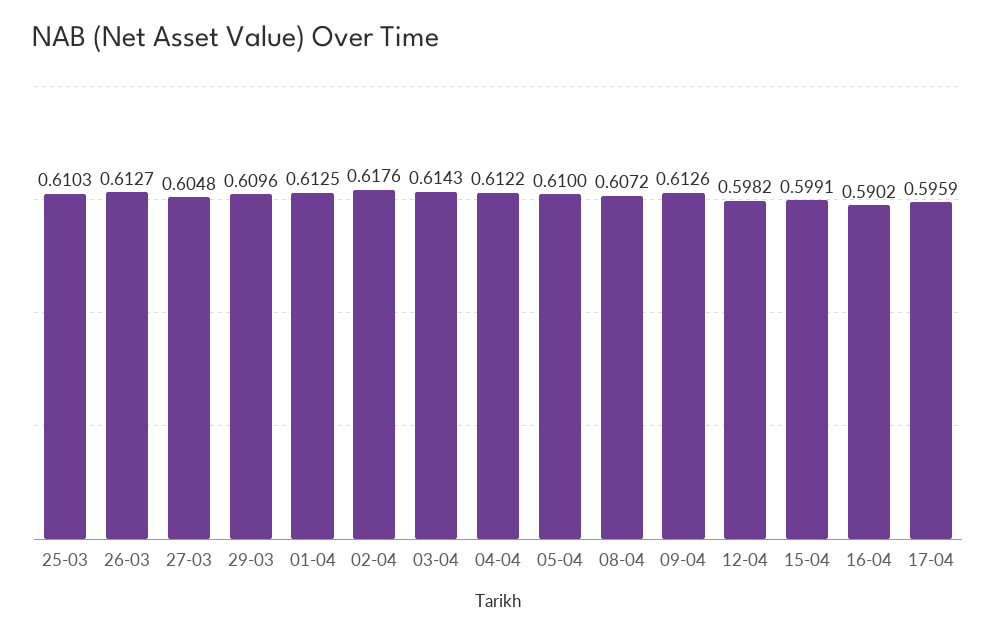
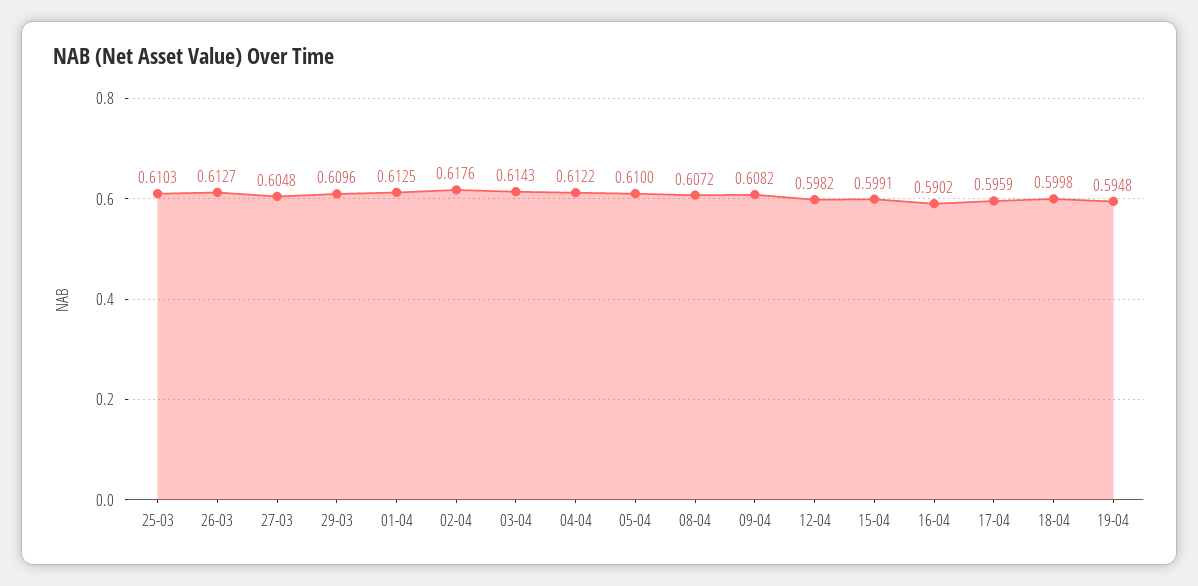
09-04: 0.6126 -> 0.6082
18-04: none -> 0.5998
19-04: none -> 0.5948

